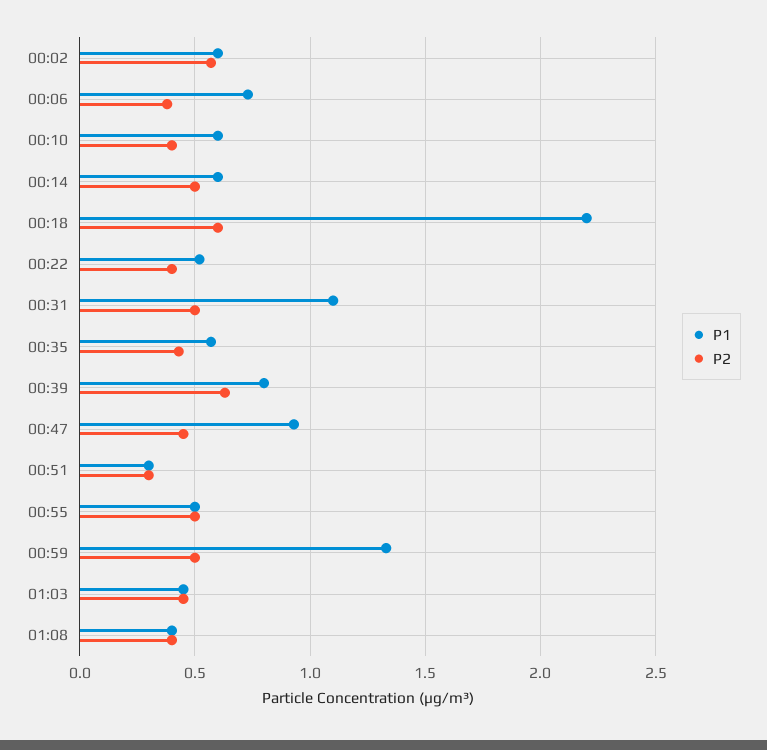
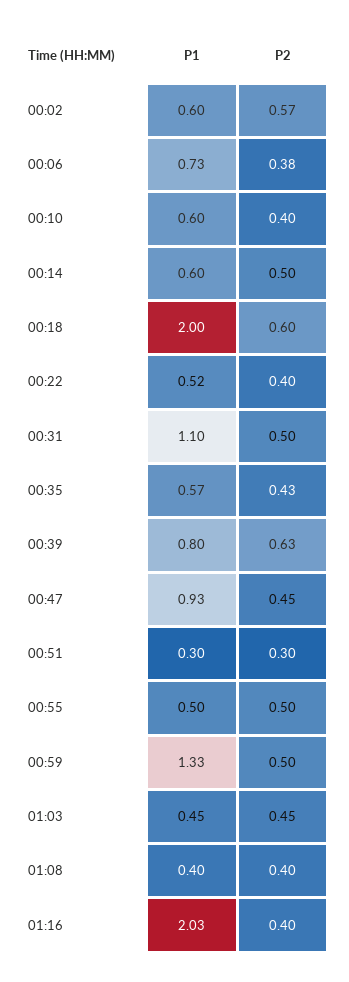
P1, 00:18: 2.2 -> 2
P1, 01:16: none -> 2.03
P2, 01:16: none -> 0.4

